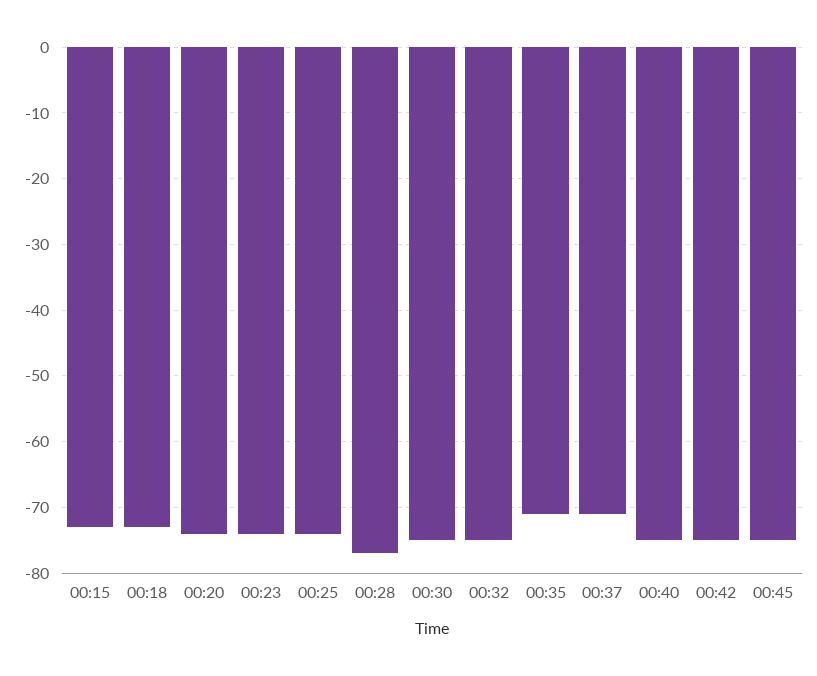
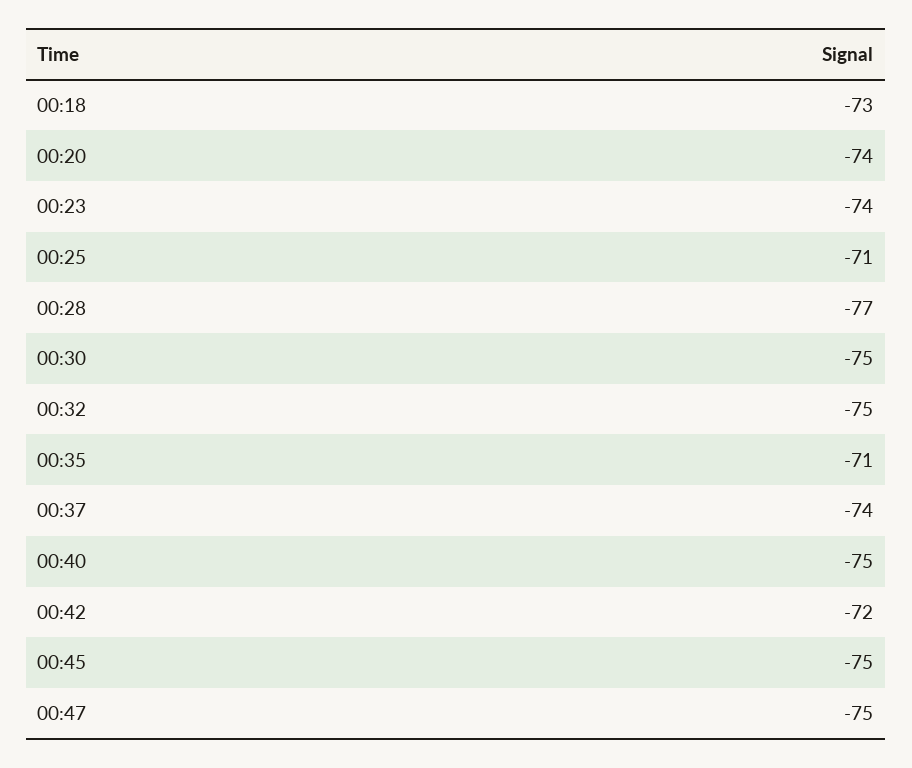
00:15: -73 -> none
00:25: -74 -> -71
00:37: -71 -> -74
00:42: -75 -> -72
00:47: none -> -75

